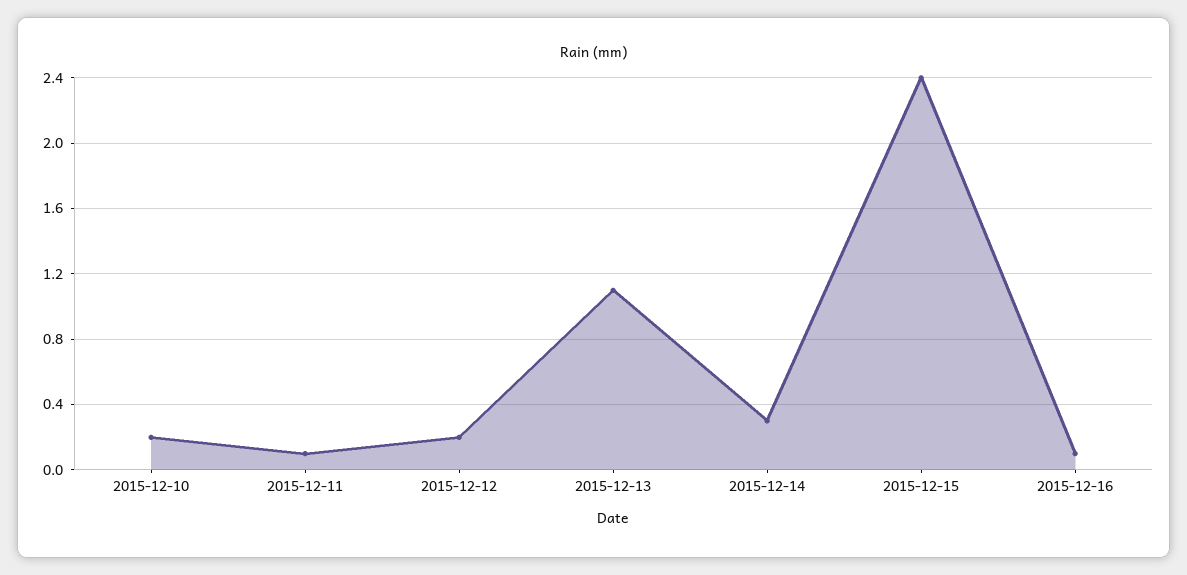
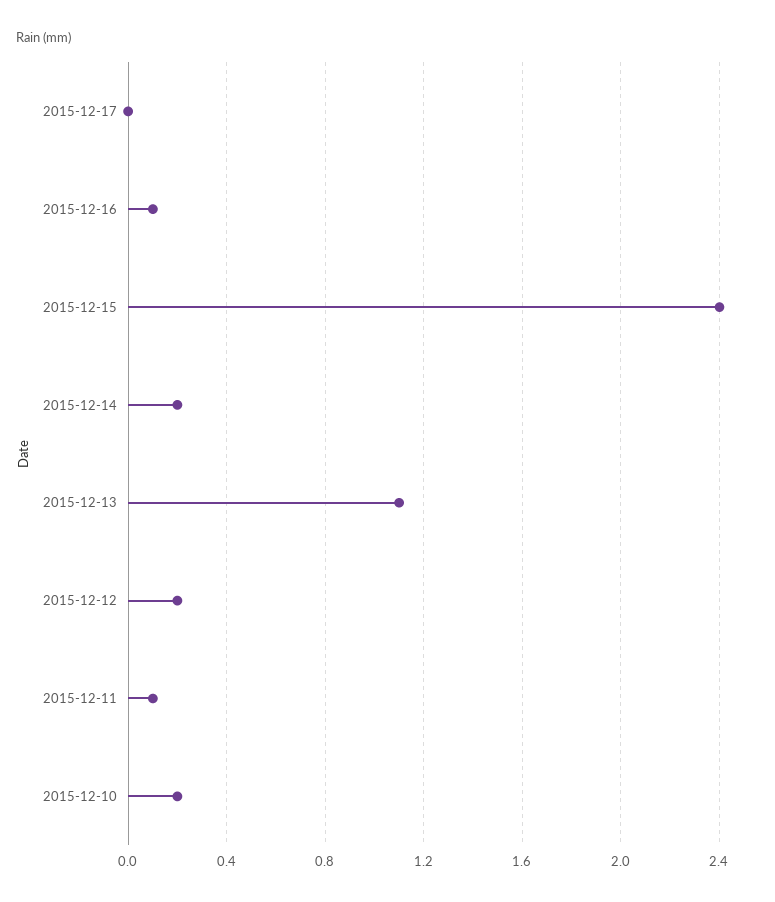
2015-12-14: 0.3 -> 0.2
2015-12-17: none -> 0

